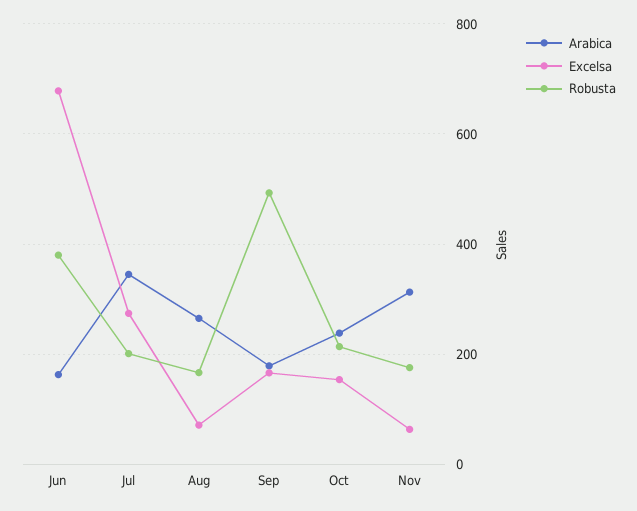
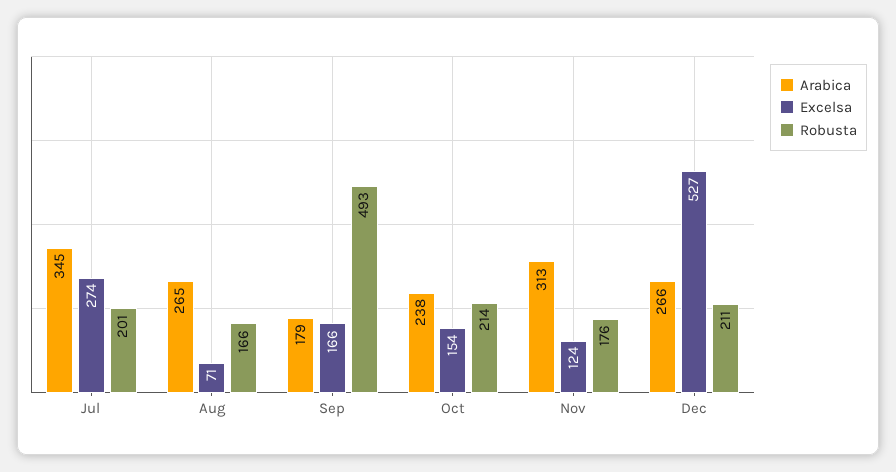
Arabica, Jun: 160 -> none
Excelsa, Jun: 680 -> none
Robusta, Jun: 380 -> none
Excelsa, Nov: 60 -> 124
Arabica, Dec: none -> 266
Excelsa, Dec: none -> 527
Robusta, Dec: none -> 211

